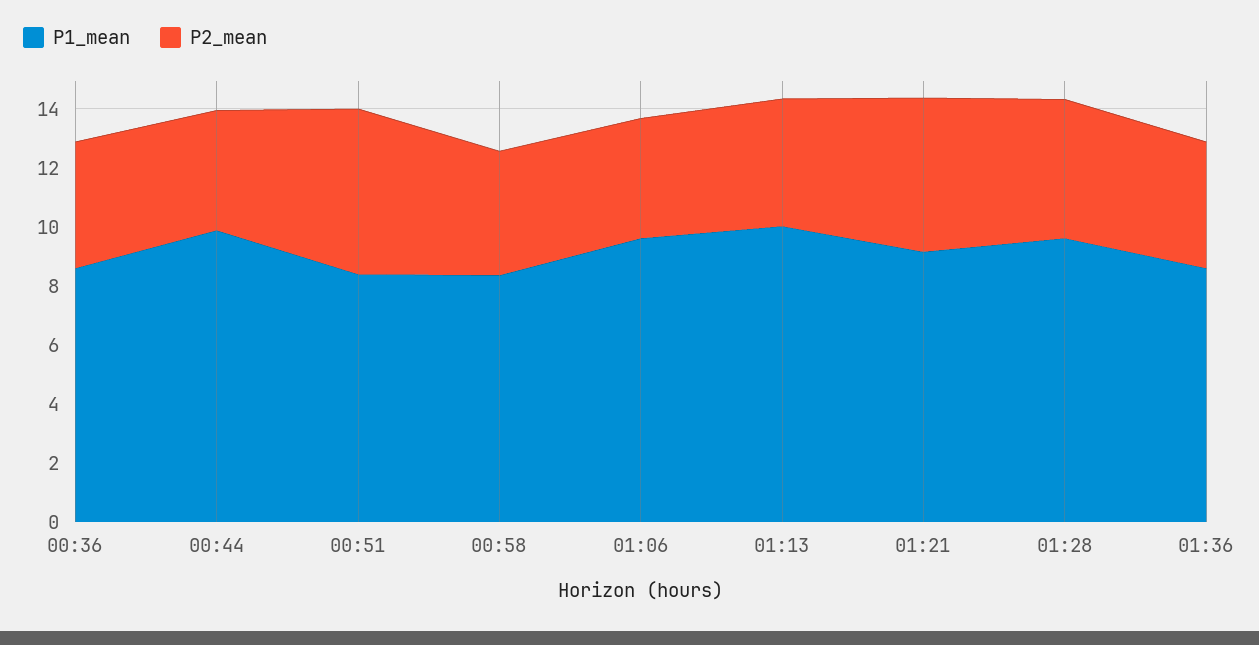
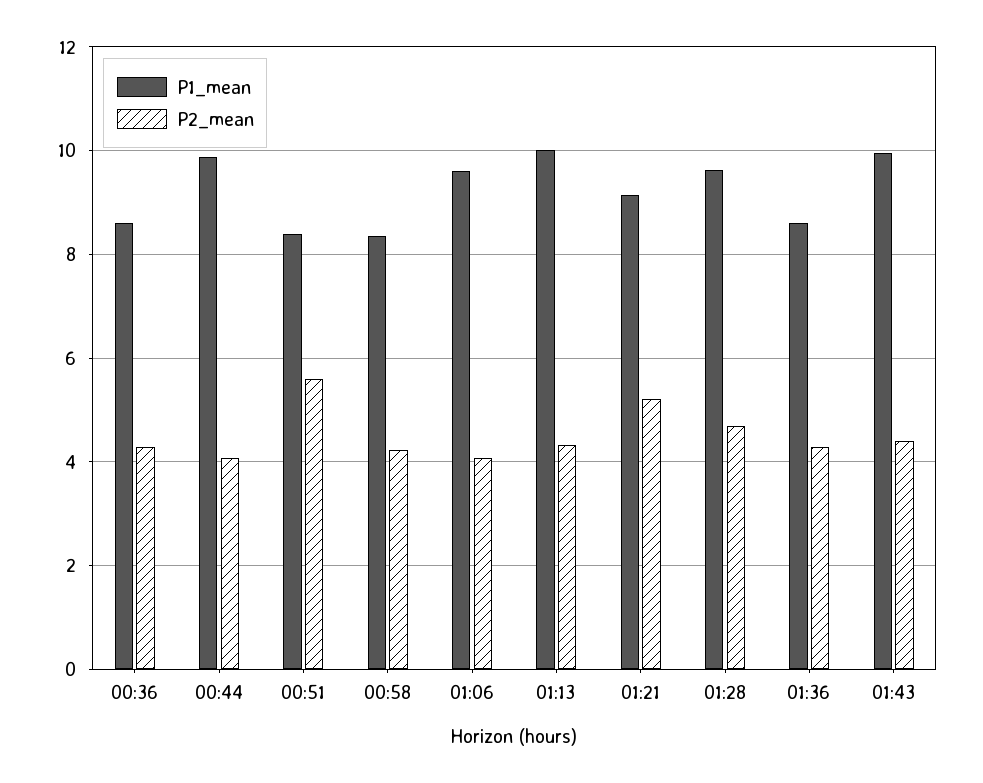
P1_mean, 01:43: none -> 10
P2_mean, 01:43: none -> 4.4

